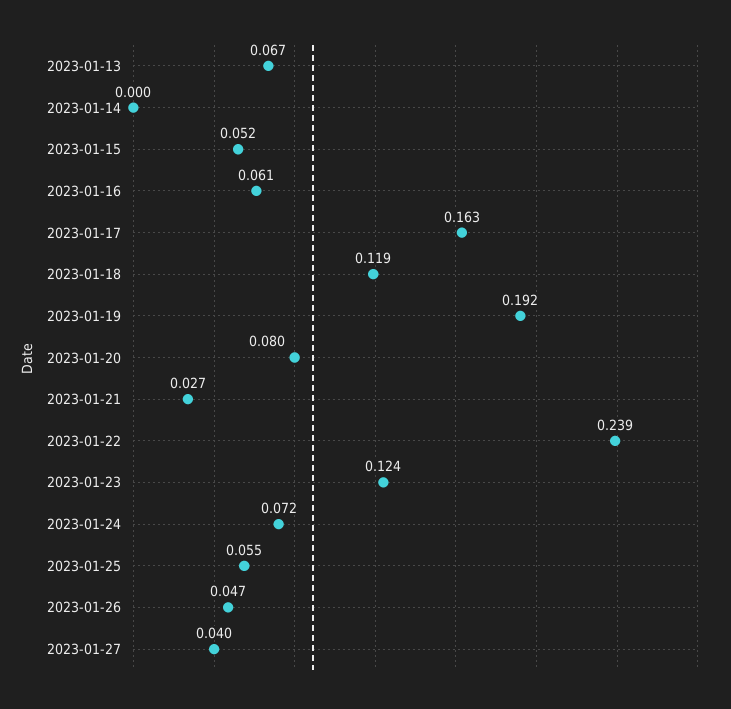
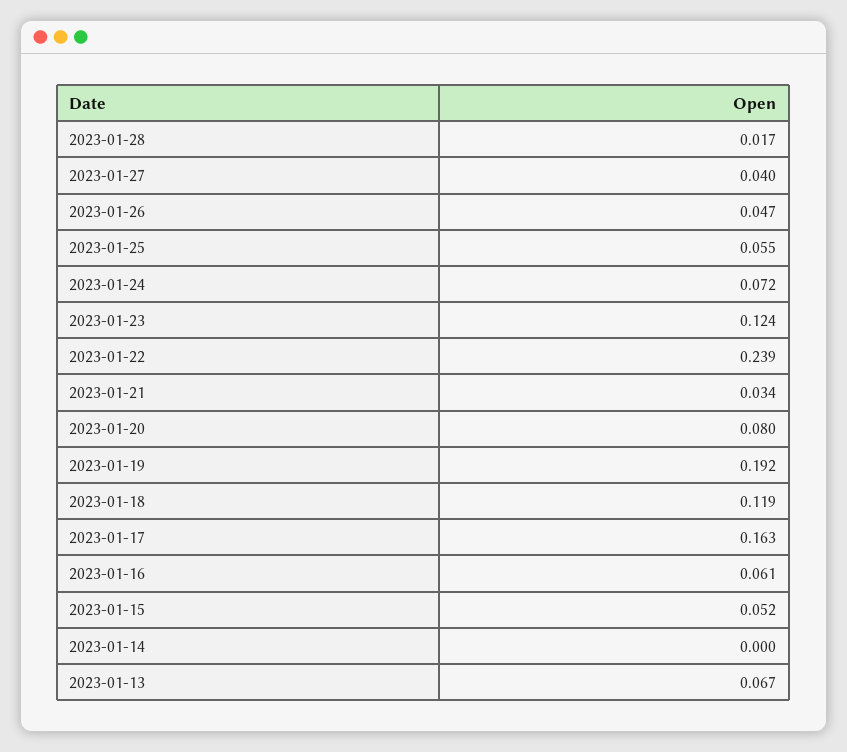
2023-01-21: 0.027 -> 0.034
2023-01-28: none -> 0.017

